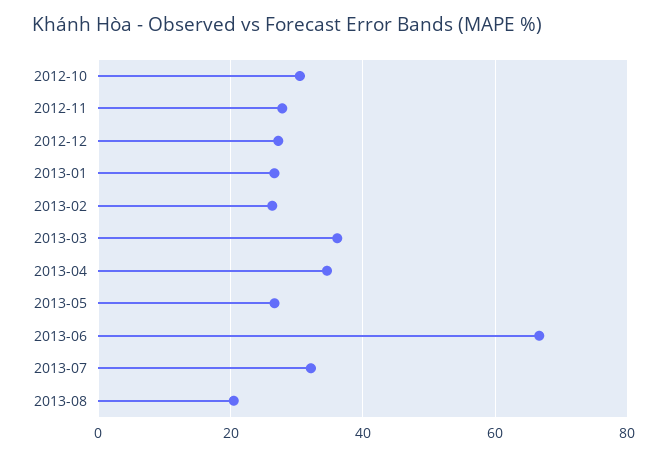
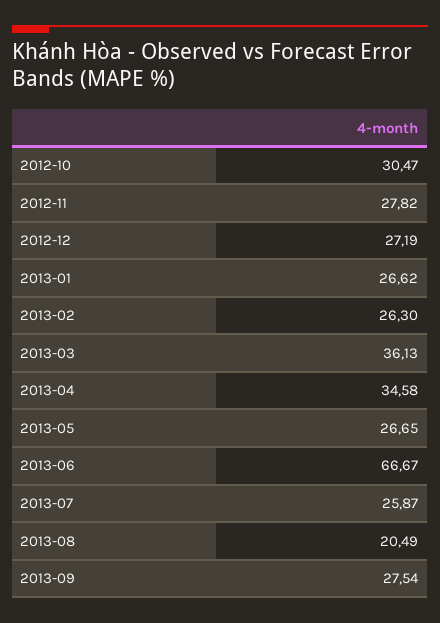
2013-07: 32 -> 25.87
2013-09: none -> 27.54

